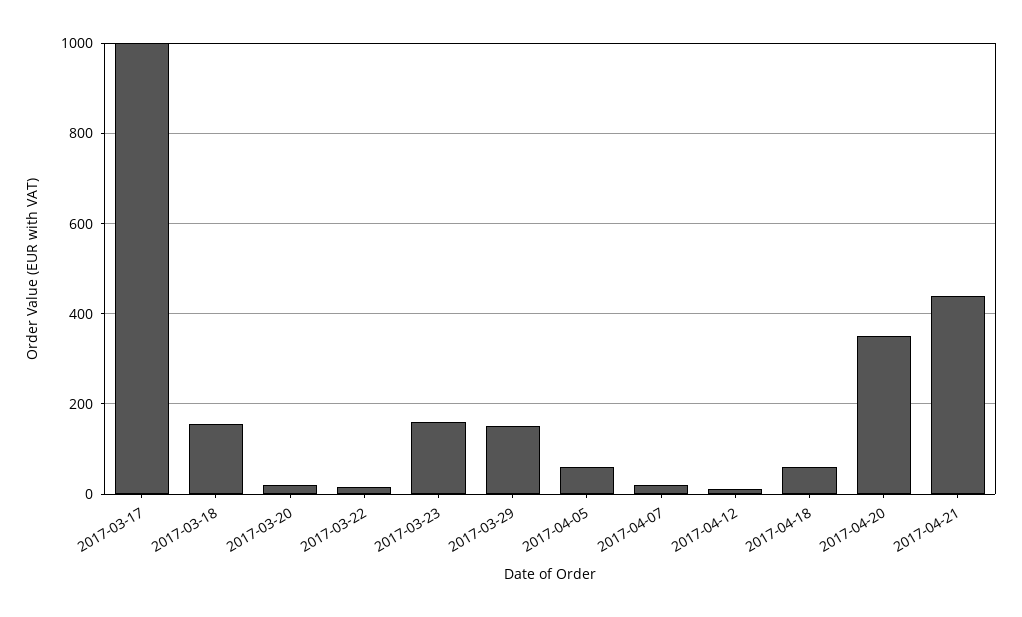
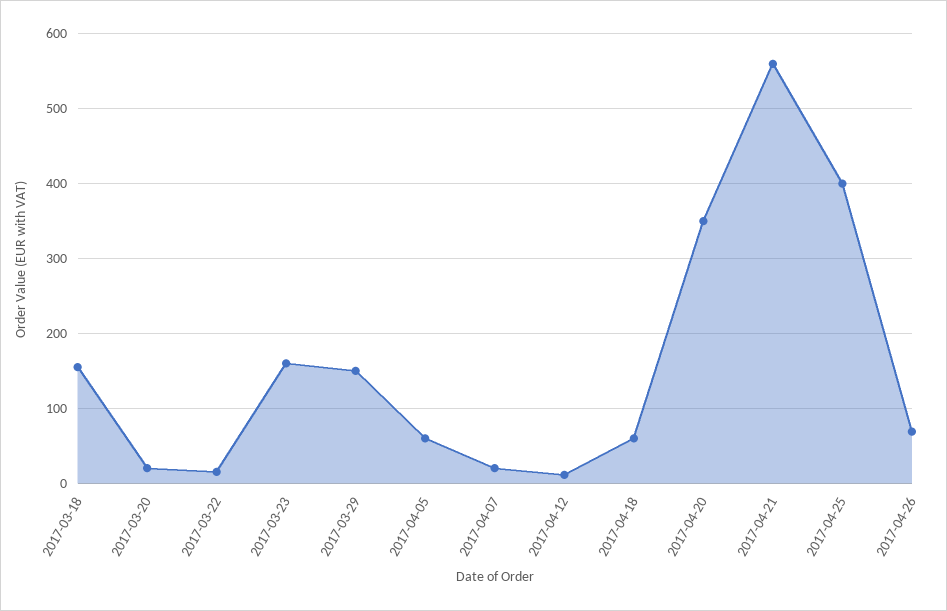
2017-03-17: 1000 -> none
2017-04-21: 440 -> 560
2017-04-25: none -> 400
2017-04-26: none -> 70

